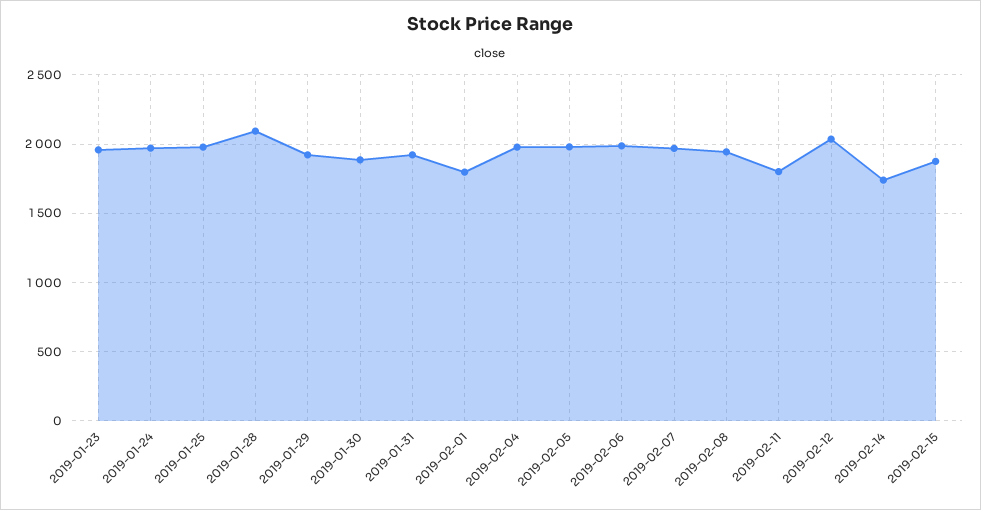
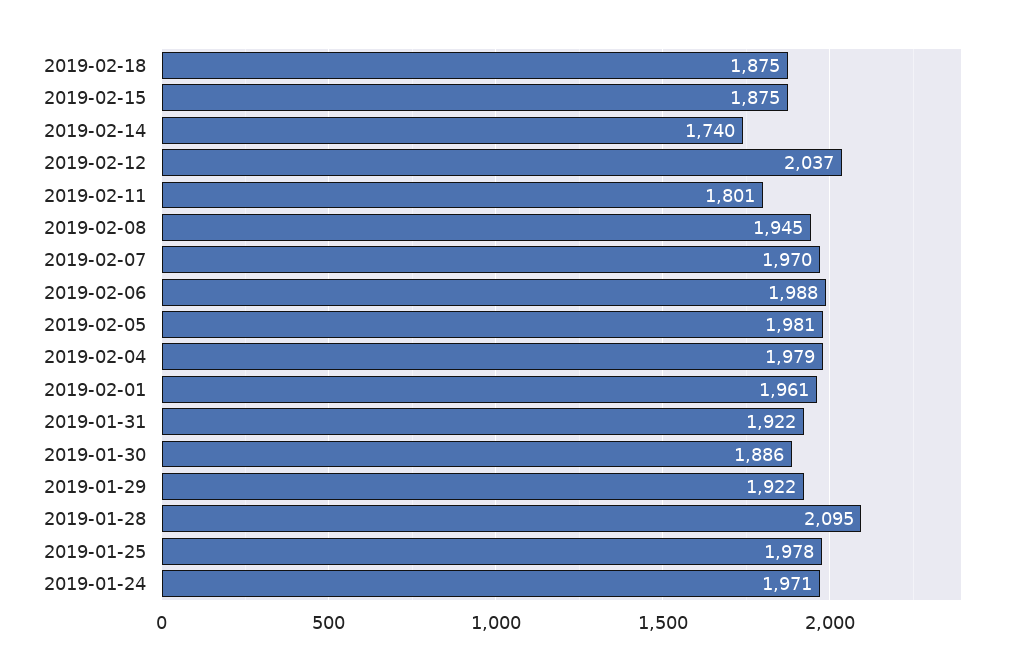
2019-01-23: 1950 -> none
2019-02-01: 1800 -> 1961
2019-02-18: none -> 1875

